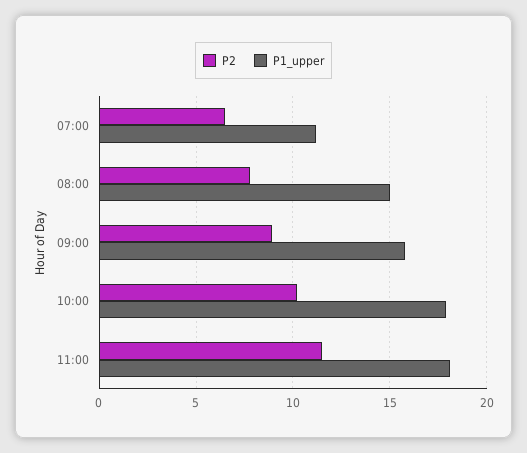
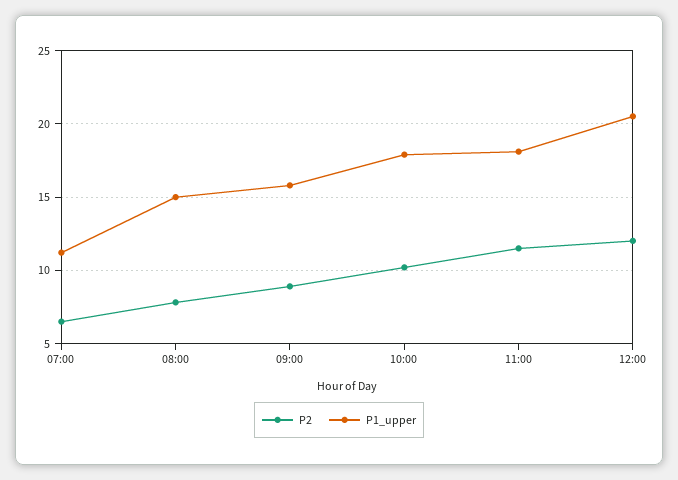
P2, 12:00: none -> 12
P1_upper, 12:00: none -> 20.5

